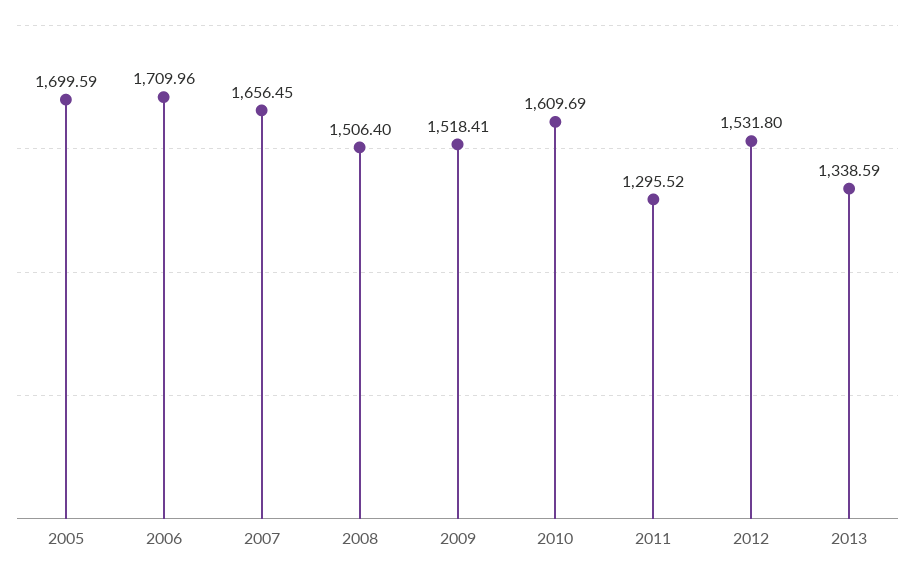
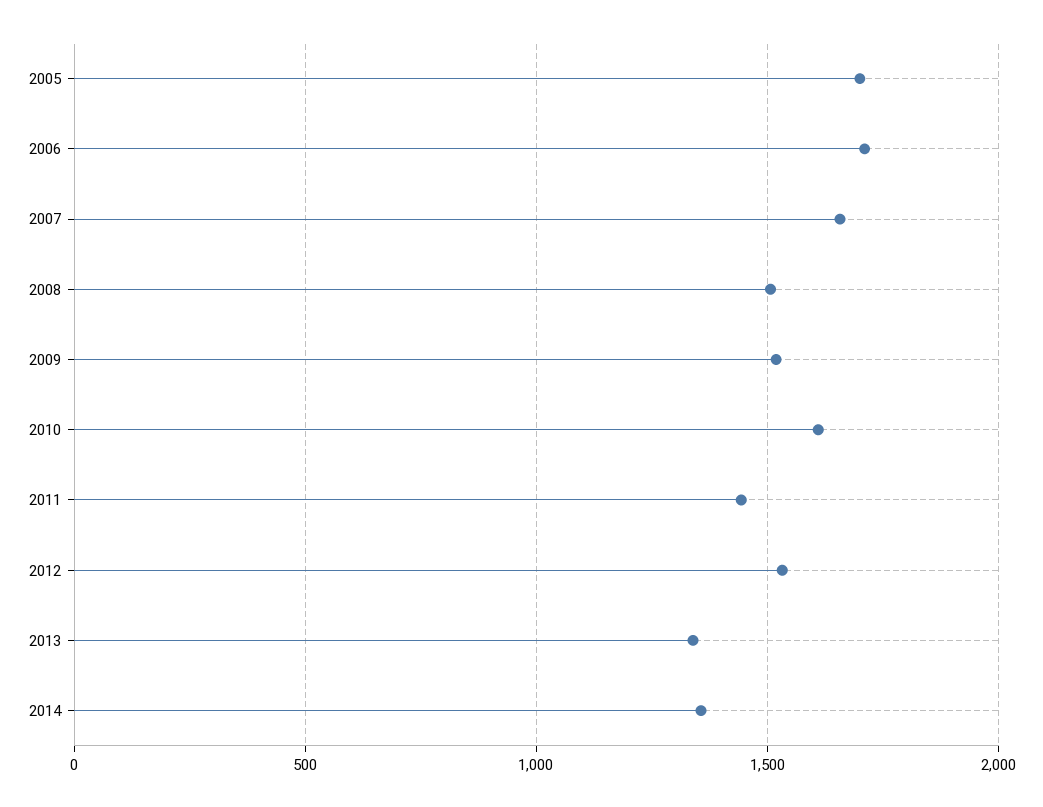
2011: 1295.52 -> 1450
2014: none -> 1350

